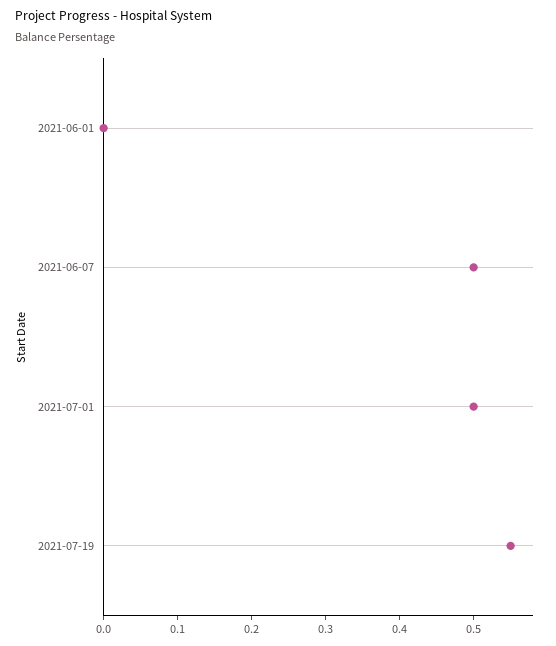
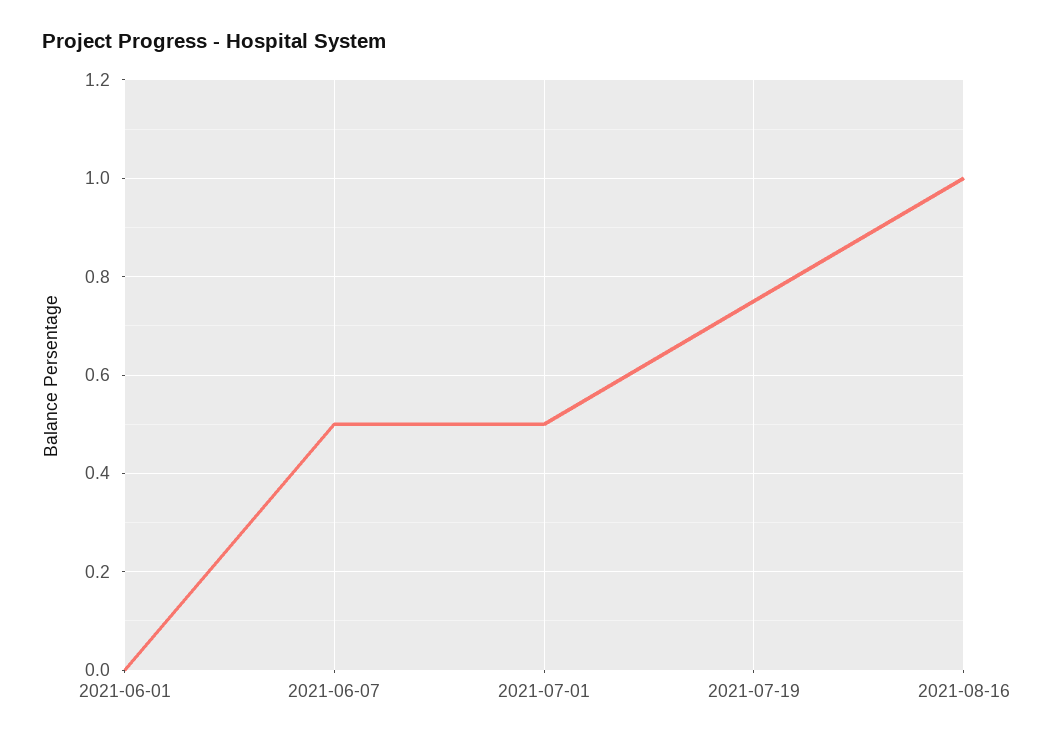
2021-07-19: 0.55 -> 0.75
2021-08-16: none -> 1

